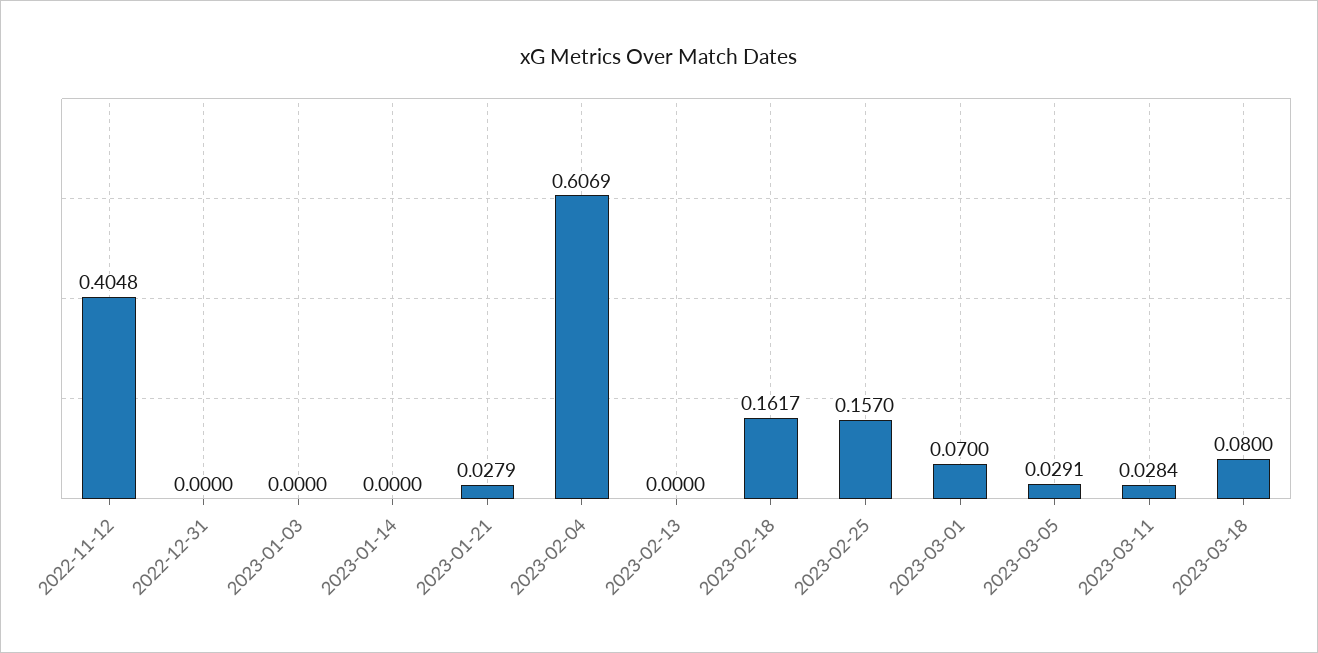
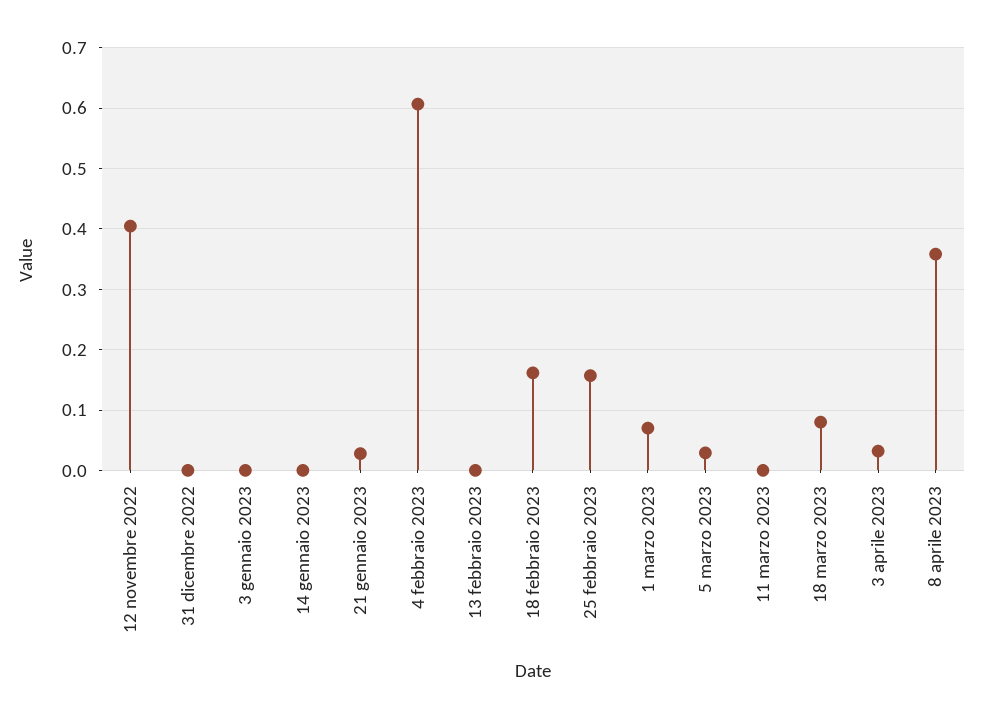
2023-03-11: 0.0284 -> 0
3 aprile 2023: none -> 0.03
8 aprile 2023: none -> 0.36

